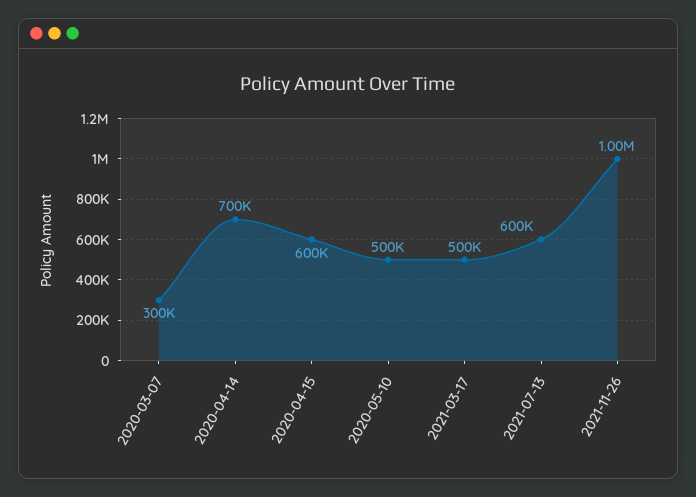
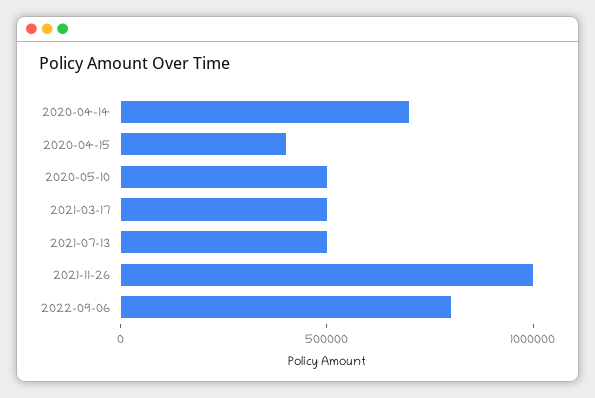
2020-03-07: 300000 -> none
2020-04-15: 600000 -> 400000
2021-07-13: 600000 -> 500000
2022-09-06: none -> 800000

